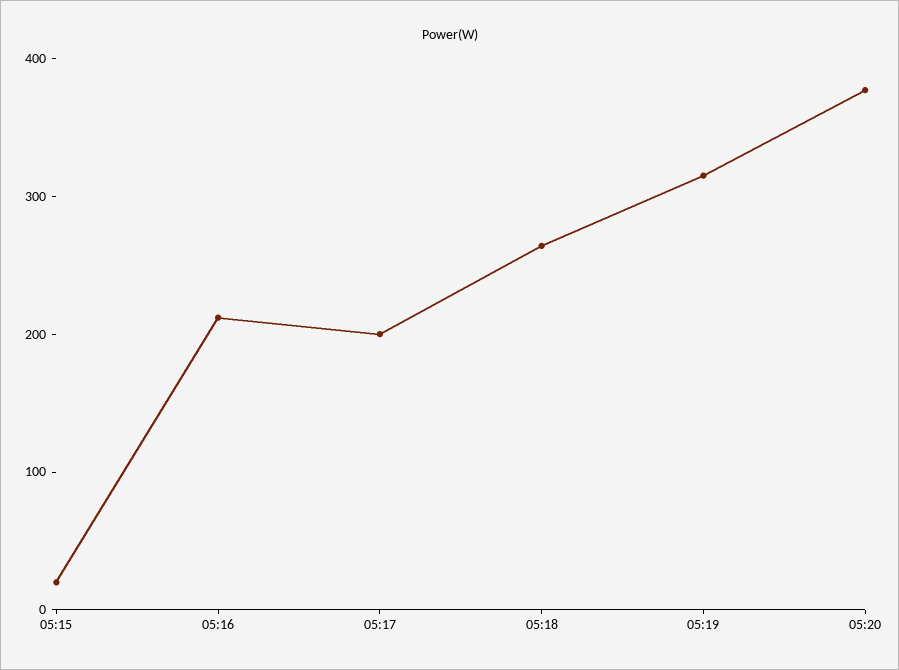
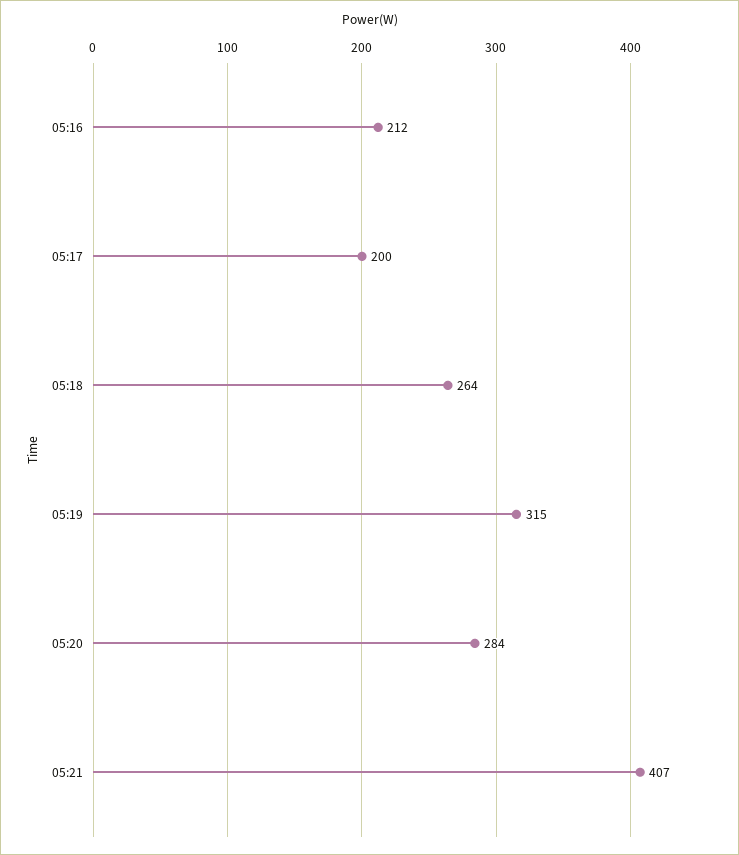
05:15: 20 -> none
05:20: 380 -> 284
05:21: none -> 407

